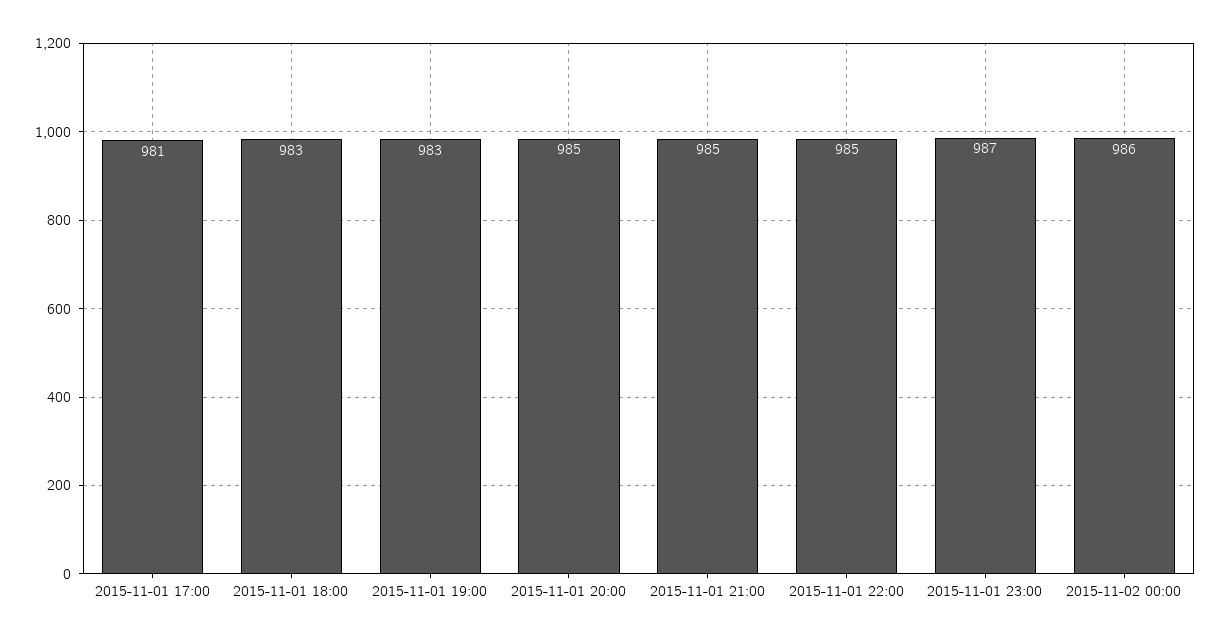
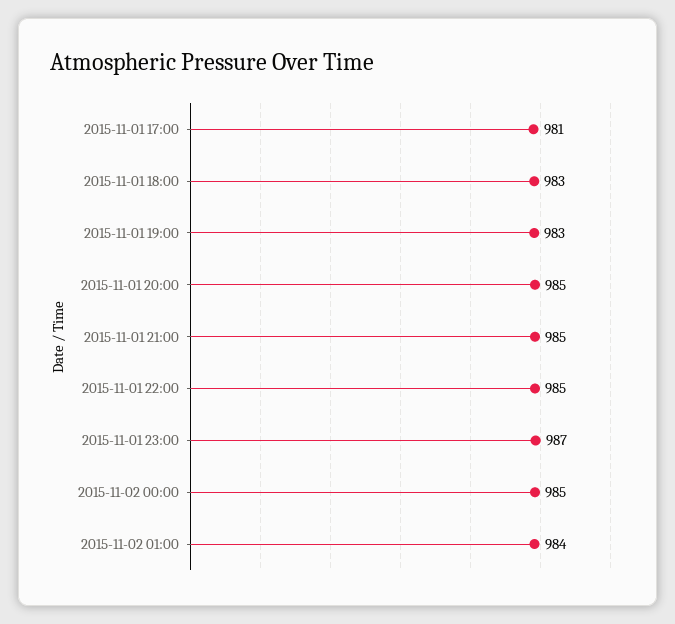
2015-11-02 00:00: 986 -> 985
2015-11-02 01:00: none -> 984

